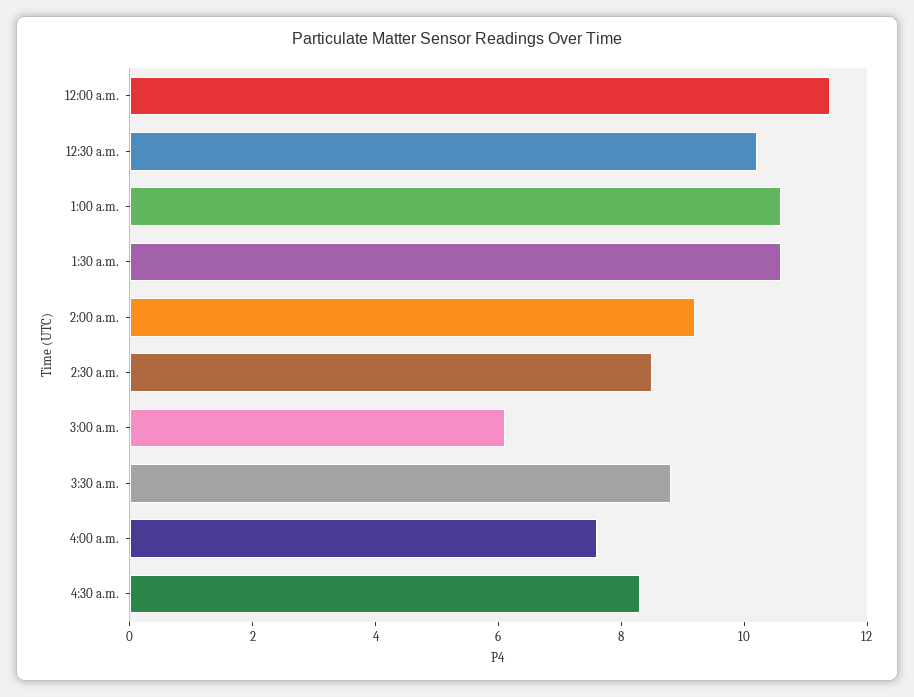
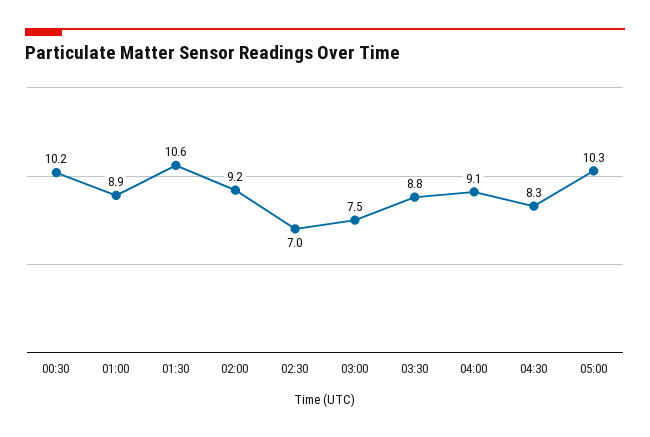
12:00 a.m.: 11.5 -> none
1:00 a.m.: 10.5 -> 8.9
2:30 a.m.: 8.5 -> 7
3:00 a.m.: 6 -> 7.5
4:00 a.m.: 7.5 -> 9.1
05:00: none -> 10.3

